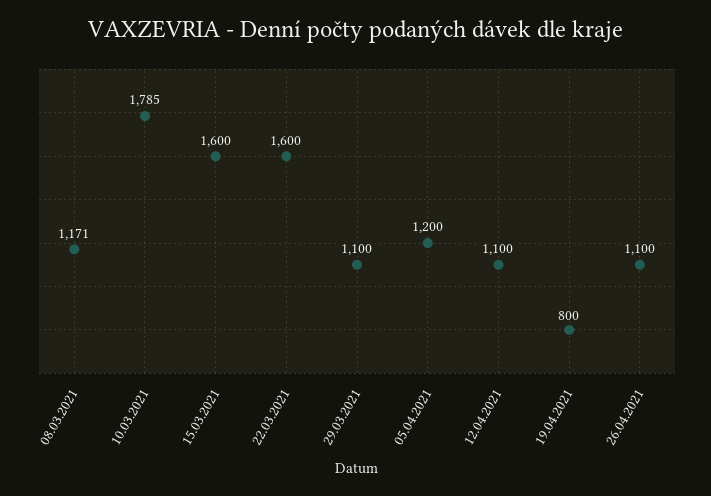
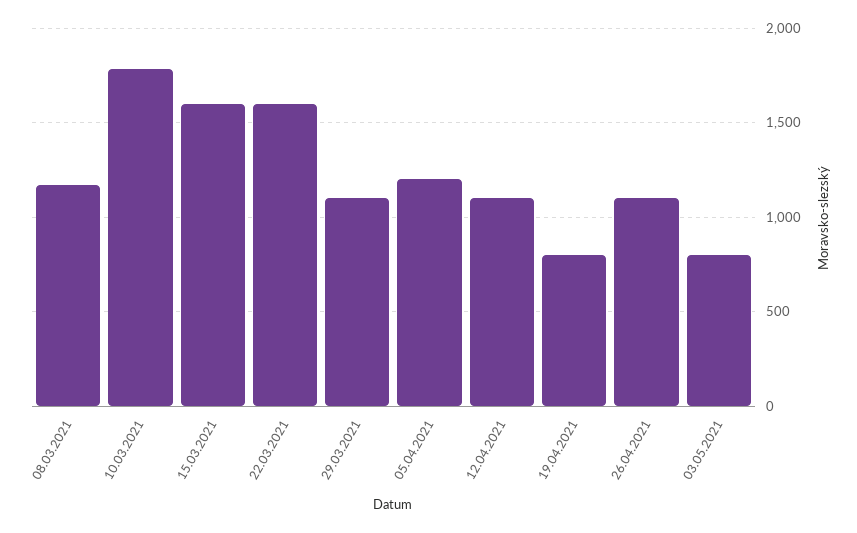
03.05.2021: none -> 800

